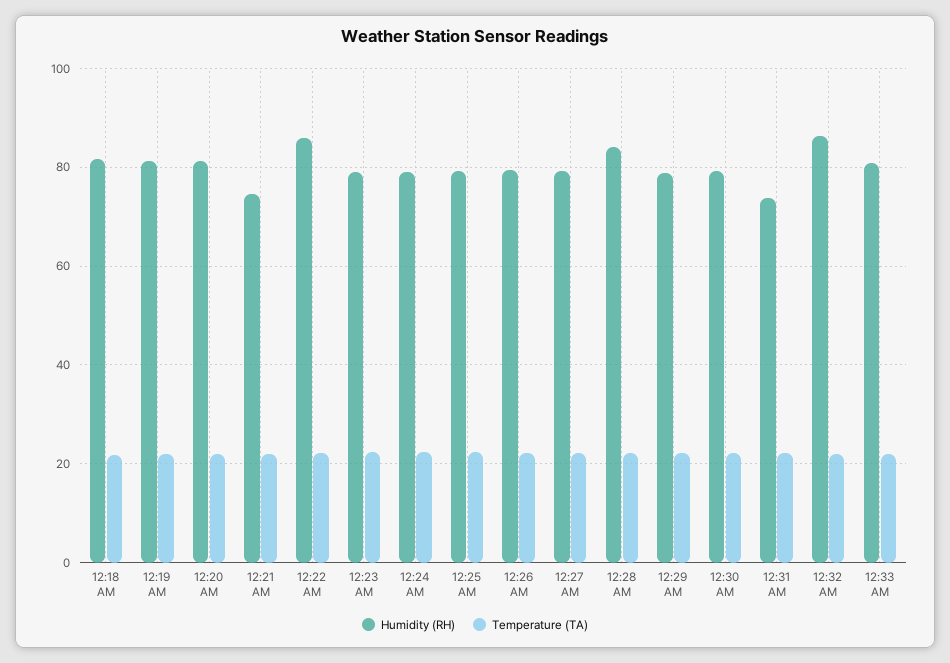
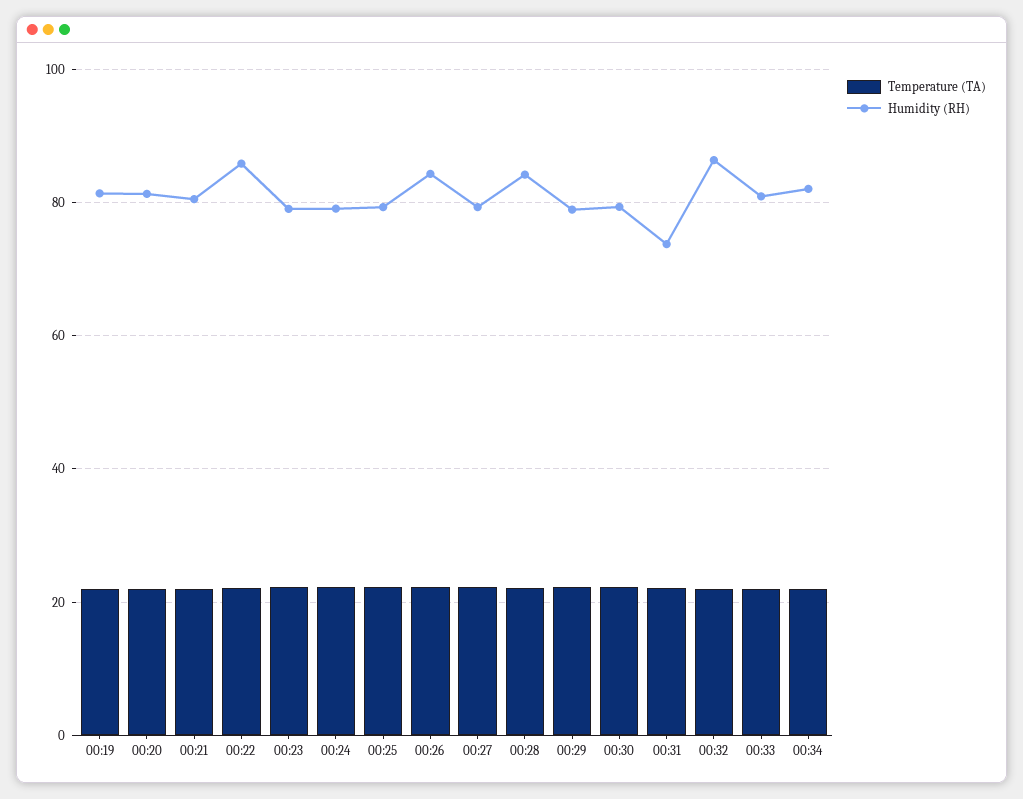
Humidity (RH), 12:18 AM: 82 -> none
Temperature (TA), 12:18 AM: 22 -> none
Humidity (RH), 12:21 AM: 74 -> 80
Humidity (RH), 12:26 AM: 80 -> 84
Temperature (TA), 00:34: none -> 22
Humidity (RH), 00:34: none -> 82

